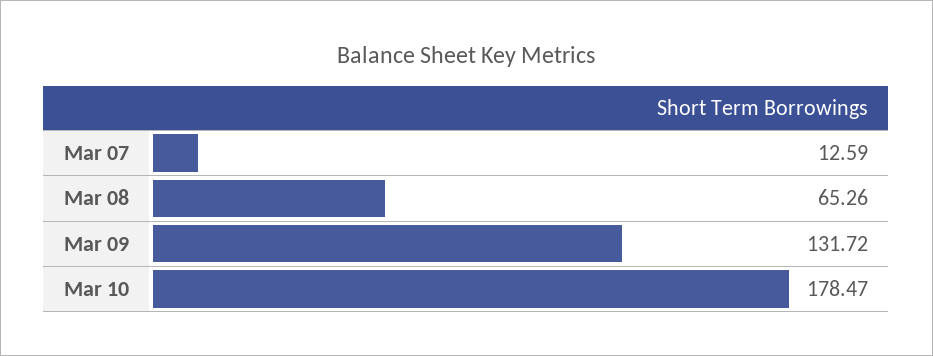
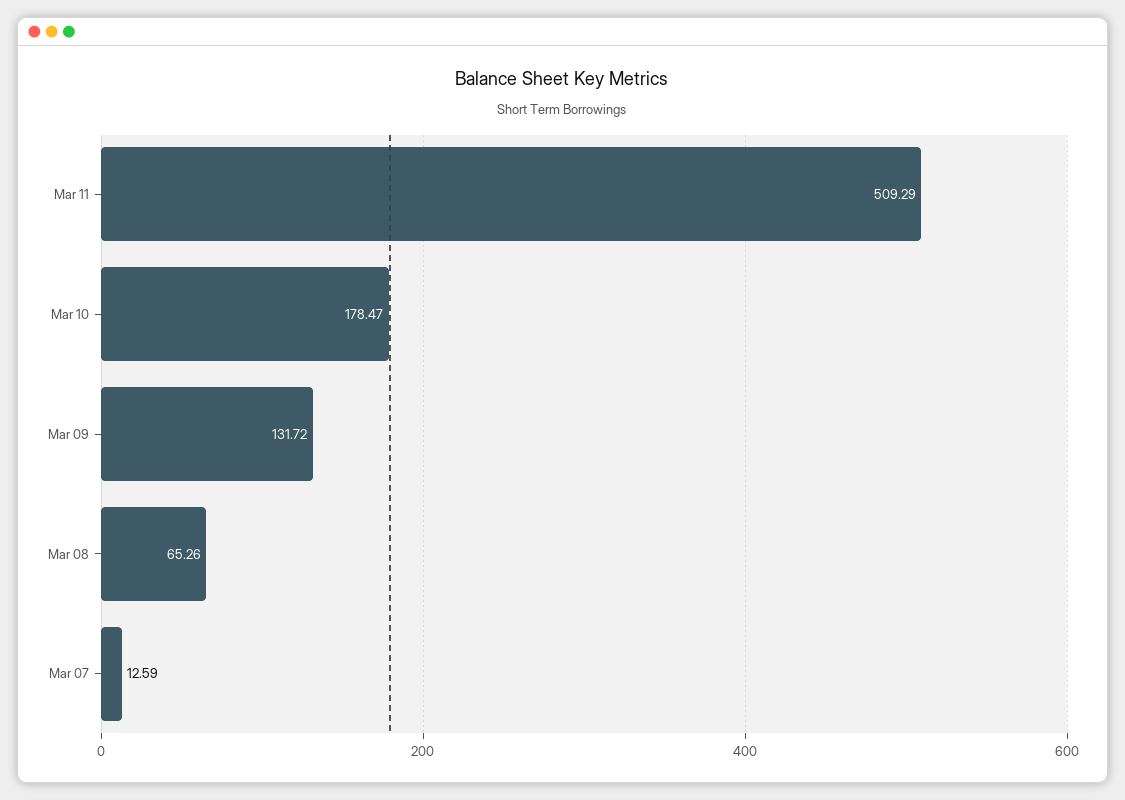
Mar 11: none -> 509.29

